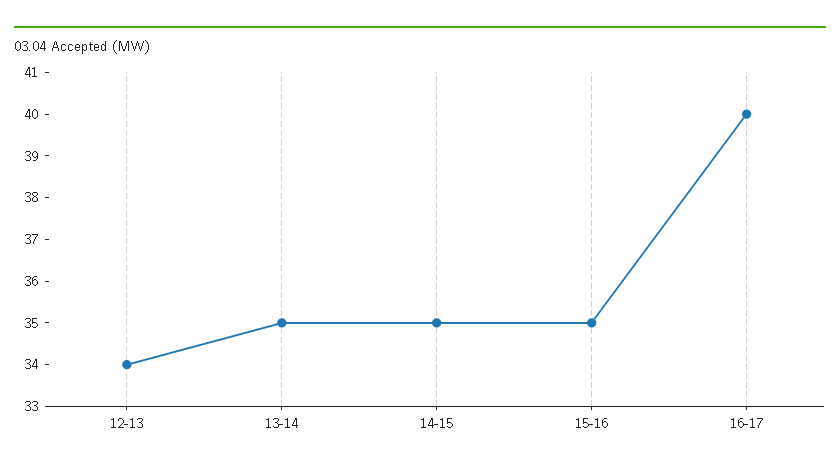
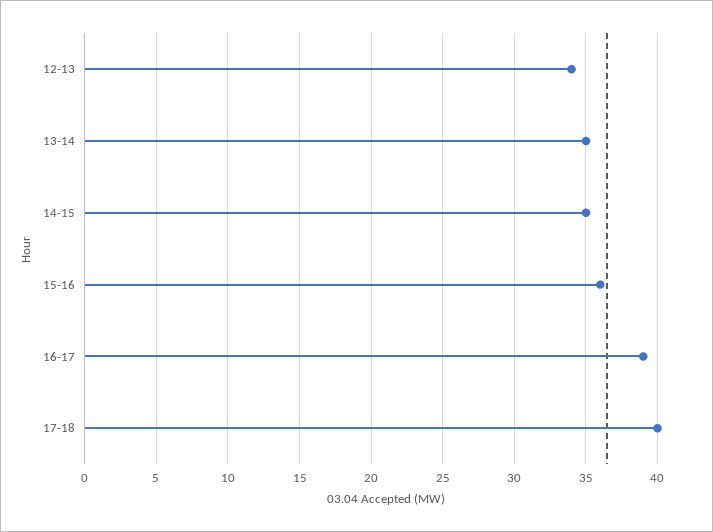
15-16: 35 -> 36
16-17: 40 -> 39
17-18: none -> 40

